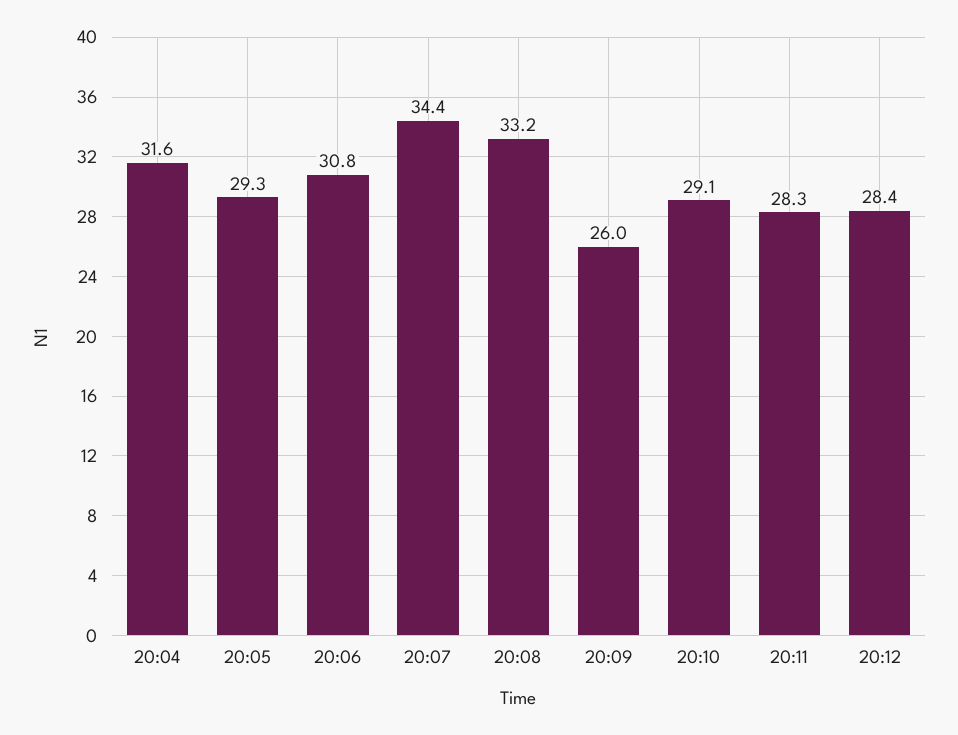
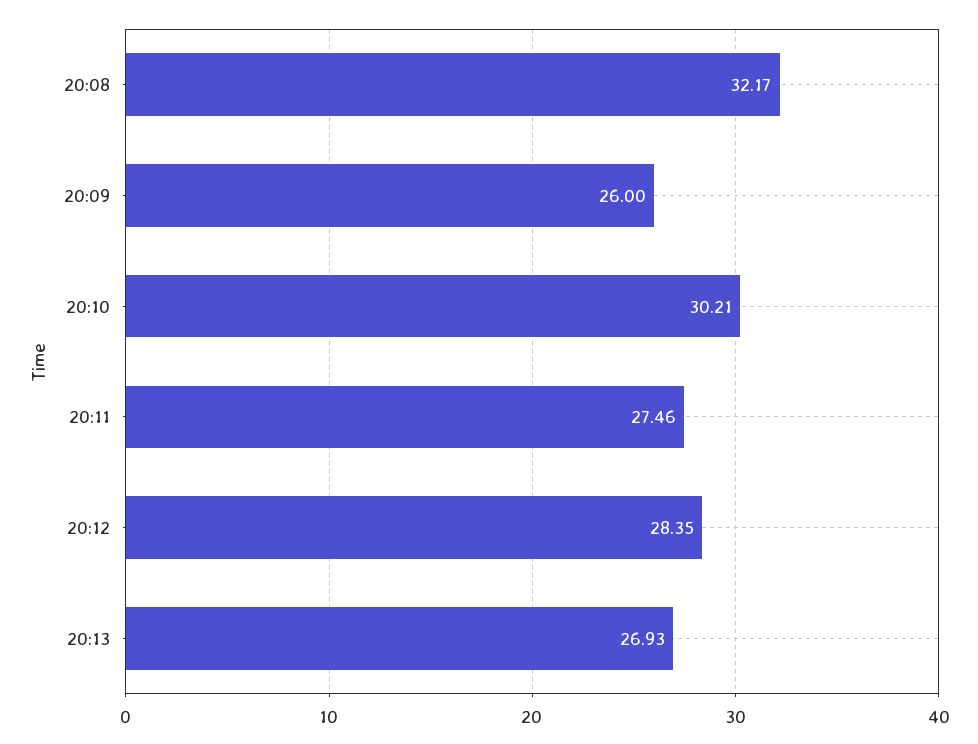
20:04: 31.6 -> none
20:05: 29.3 -> none
20:06: 30.8 -> none
20:07: 34.4 -> none
20:08: 33.2 -> 32.17
20:10: 29.1 -> 30.21
20:11: 28.3 -> 27.46
20:13: none -> 26.93

